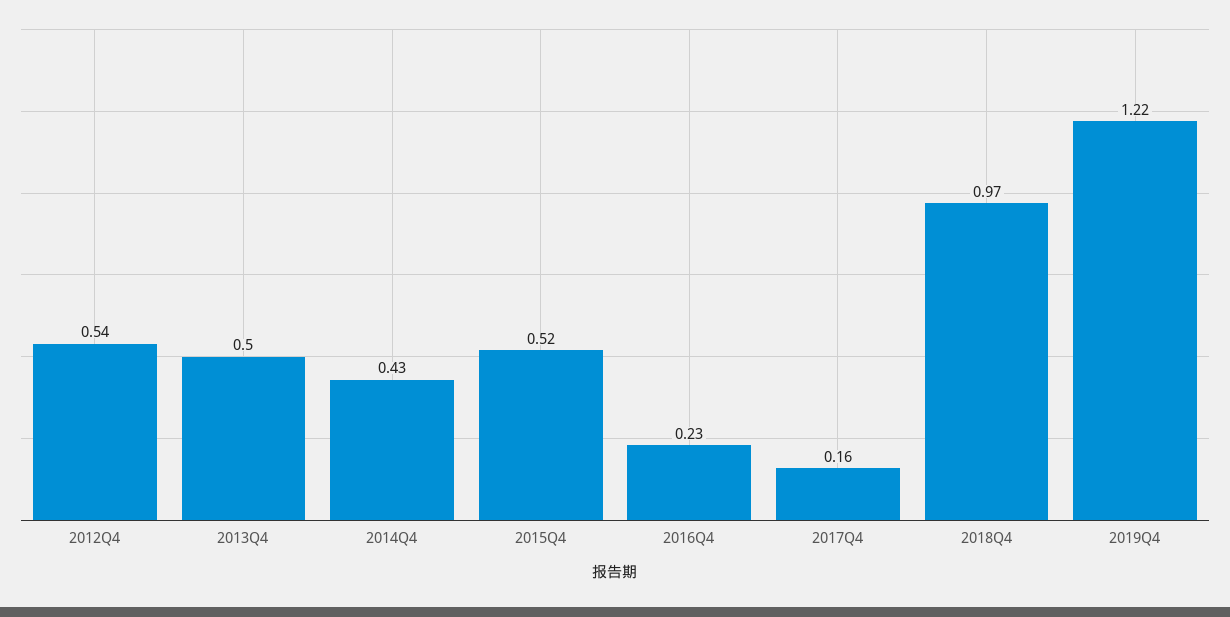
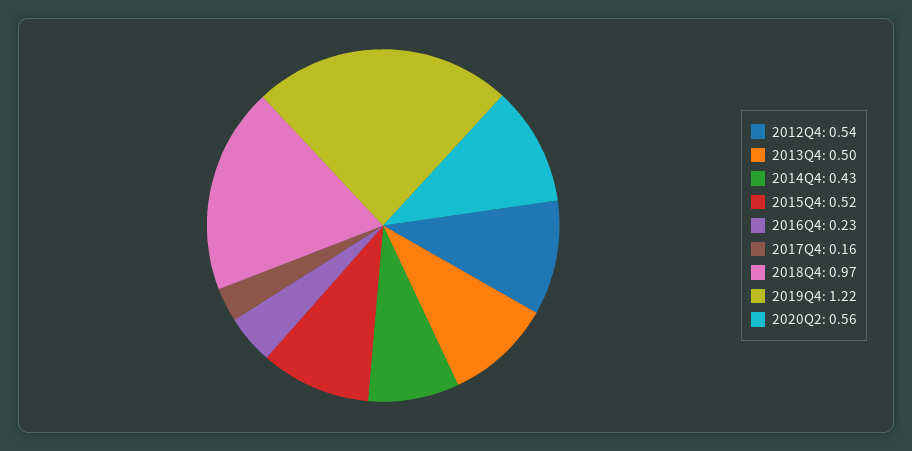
2020Q2: none -> 0.56

